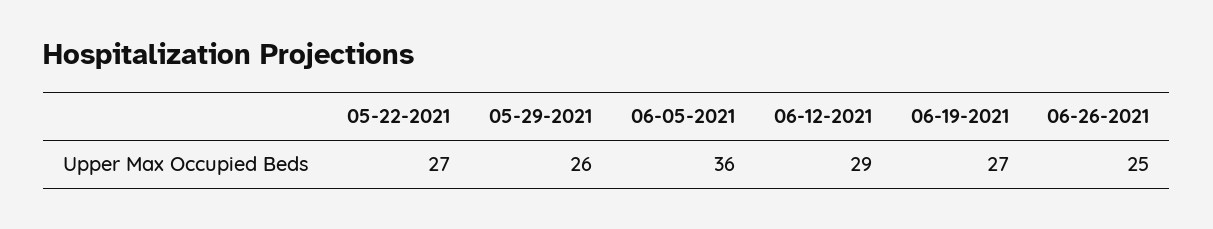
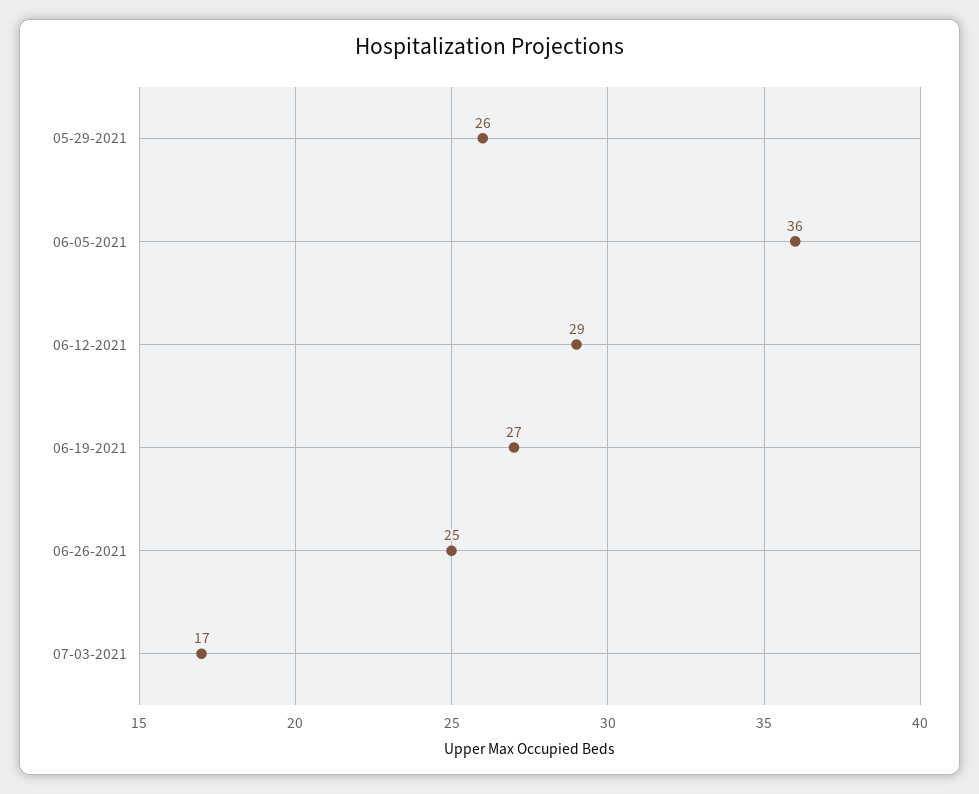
05-22-2021: 27 -> none
07-03-2021: none -> 17

